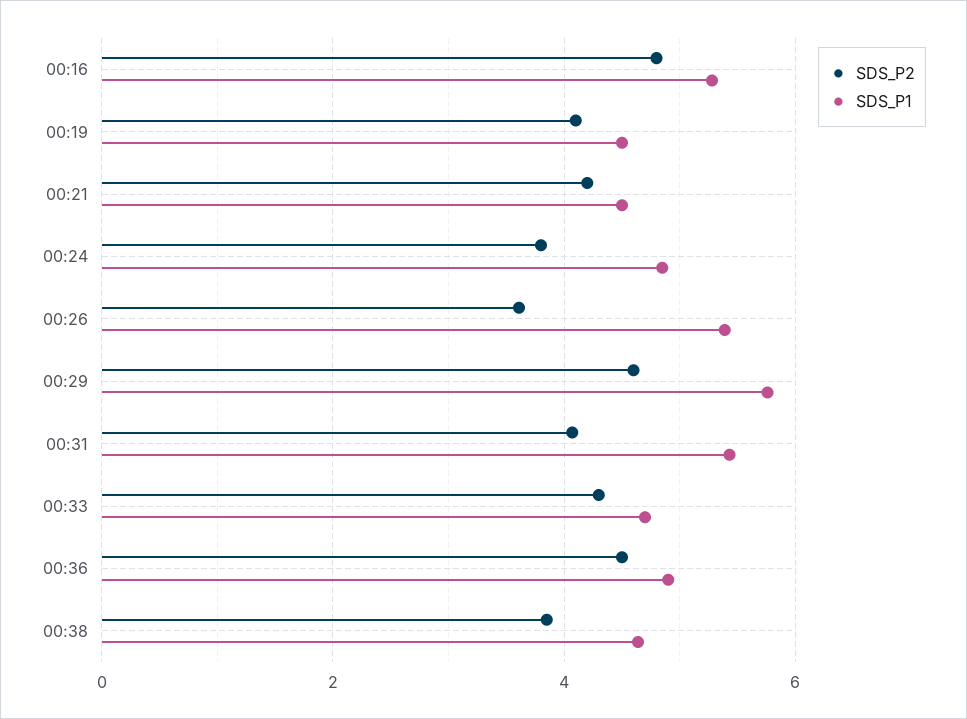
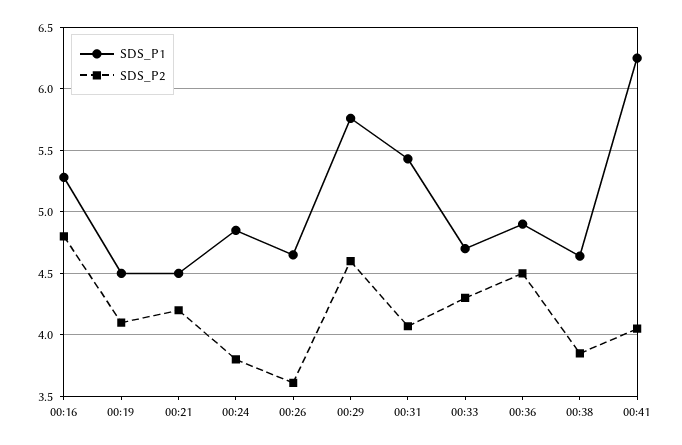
SDS_P1, 00:26: 5.4 -> 4.65
SDS_P1, 00:41: none -> 6.25
SDS_P2, 00:41: none -> 4.05

